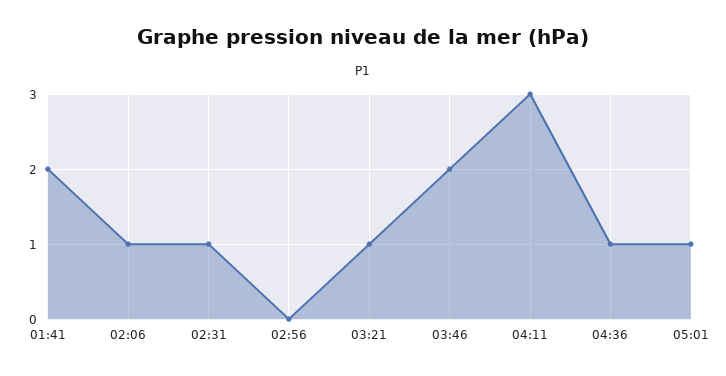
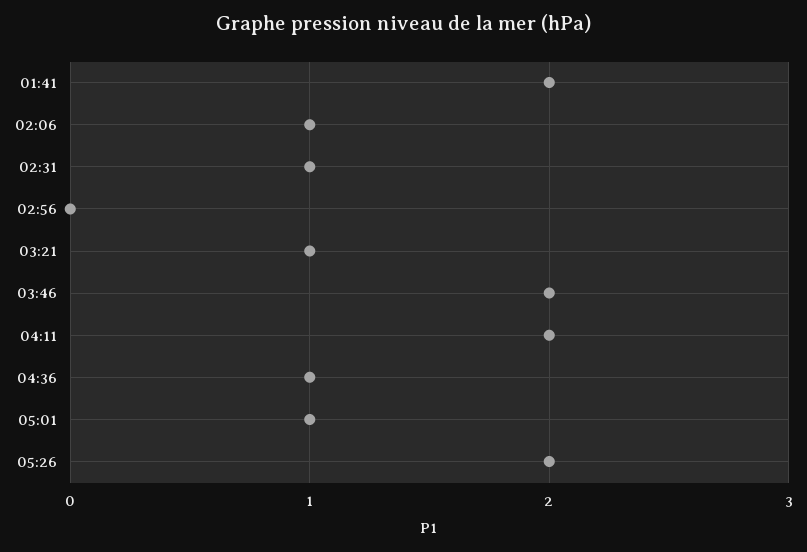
04:11: 3 -> 2
05:26: none -> 2

